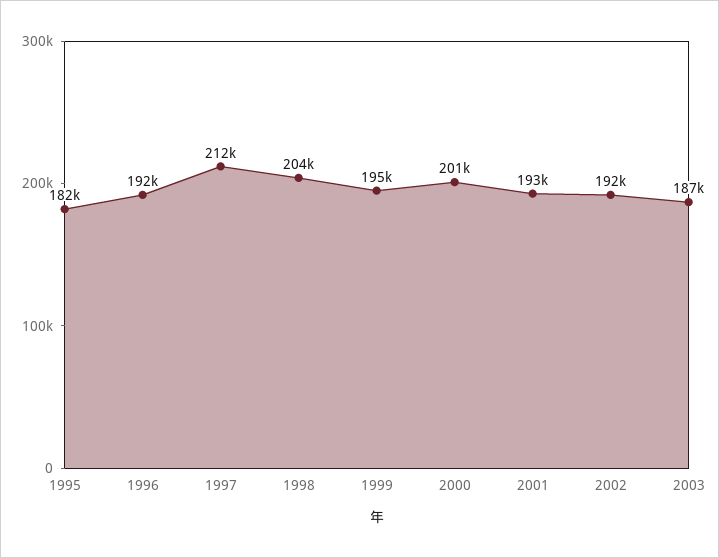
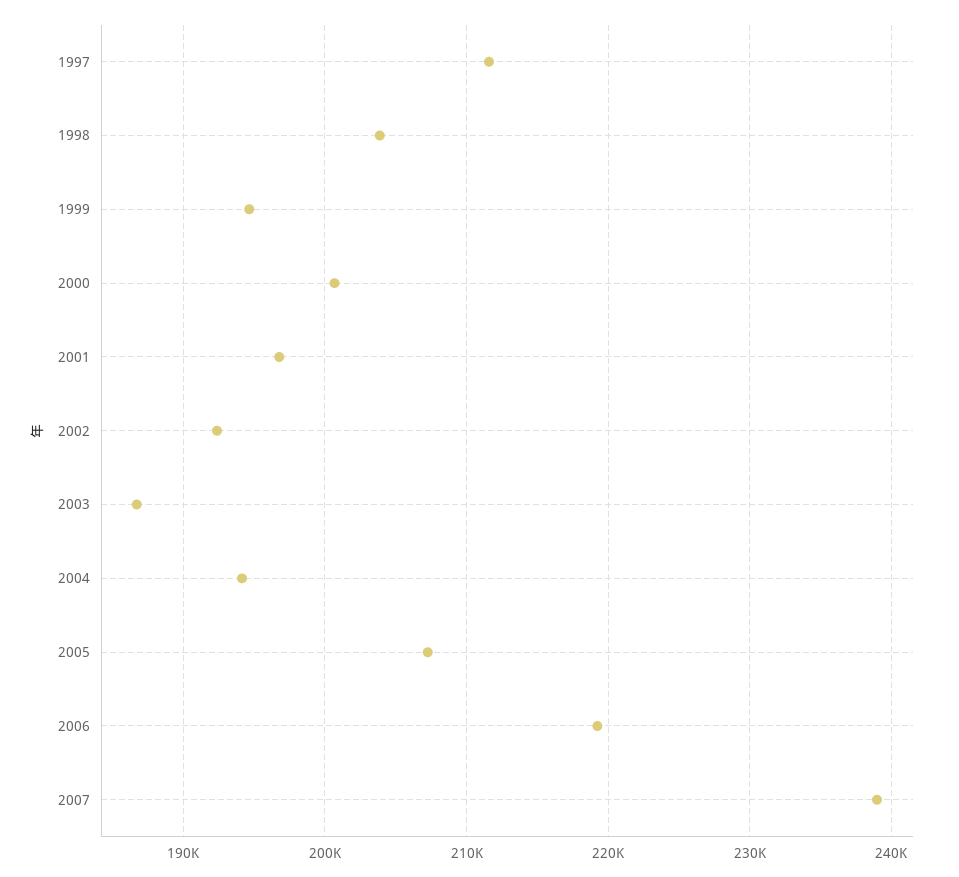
1995: 182000 -> none
1996: 192000 -> none
2001: 193000 -> 197000
2004: none -> 194000
2005: none -> 207000
2006: none -> 219000
2007: none -> 239000

